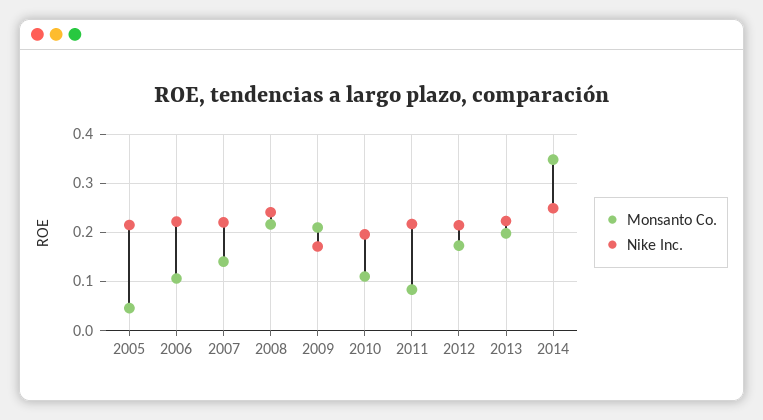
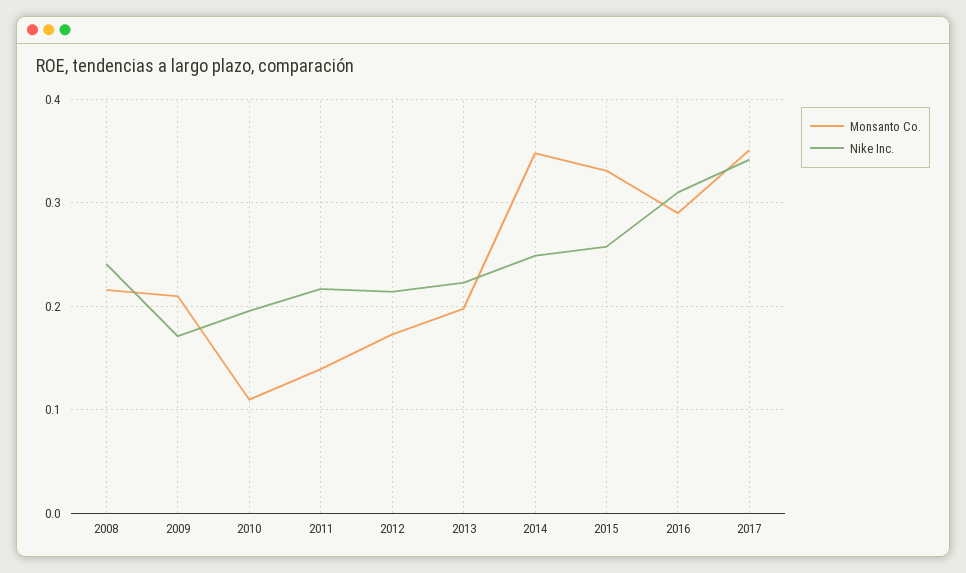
Monsanto Co., 2005: 0.04 -> none
Nike Inc., 2005: 0.22 -> none
Monsanto Co., 2006: 0.1 -> none
Nike Inc., 2006: 0.22 -> none
Monsanto Co., 2007: 0.14 -> none
Nike Inc., 2007: 0.22 -> none
Monsanto Co., 2011: 0.08 -> 0.14
Monsanto Co., 2015: none -> 0.33
Nike Inc., 2015: none -> 0.26
Monsanto Co., 2016: none -> 0.29
Nike Inc., 2016: none -> 0.31
Monsanto Co., 2017: none -> 0.35
Nike Inc., 2017: none -> 0.34

